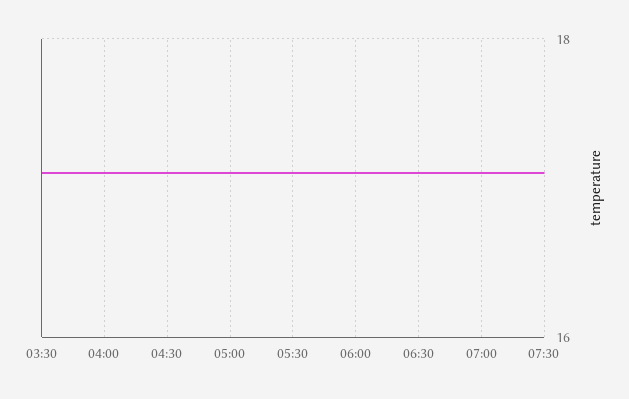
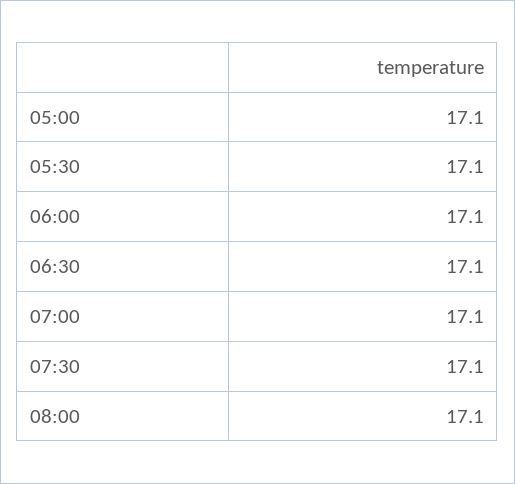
03:30: 17 -> none
04:00: 17 -> none
04:30: 17 -> none
08:00: none -> 17.1

